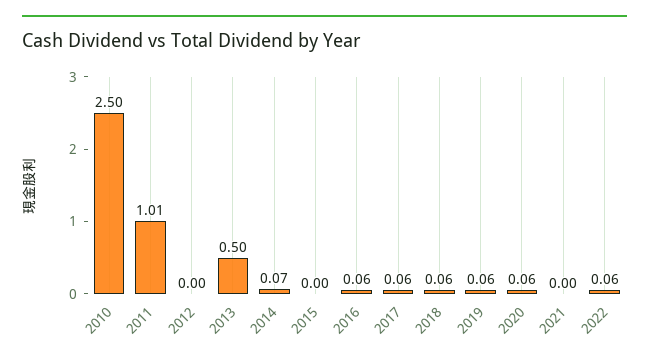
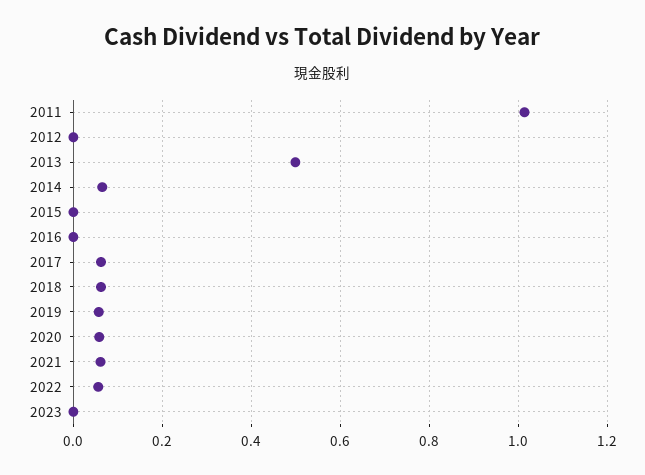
2010: 2.5 -> none
2016: 0.06 -> 0
2021: 0 -> 0.06
2023: none -> 0

